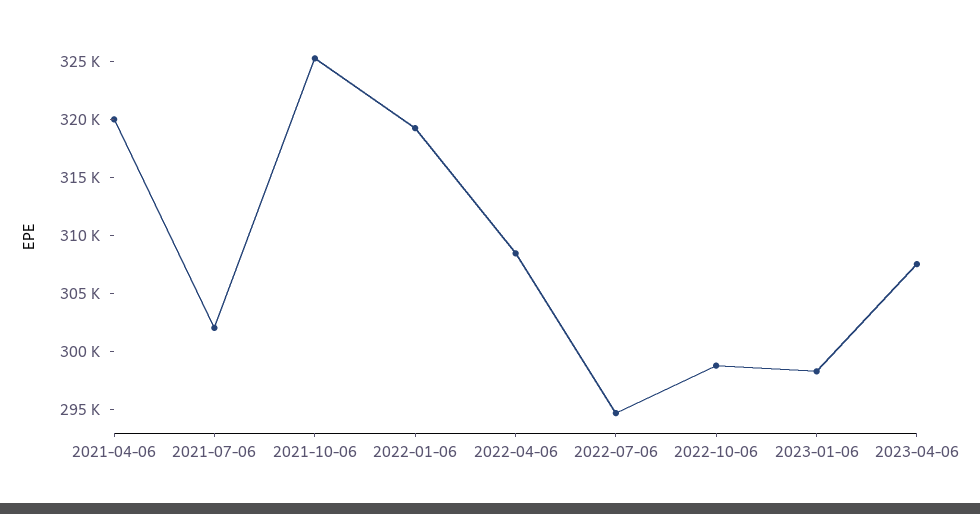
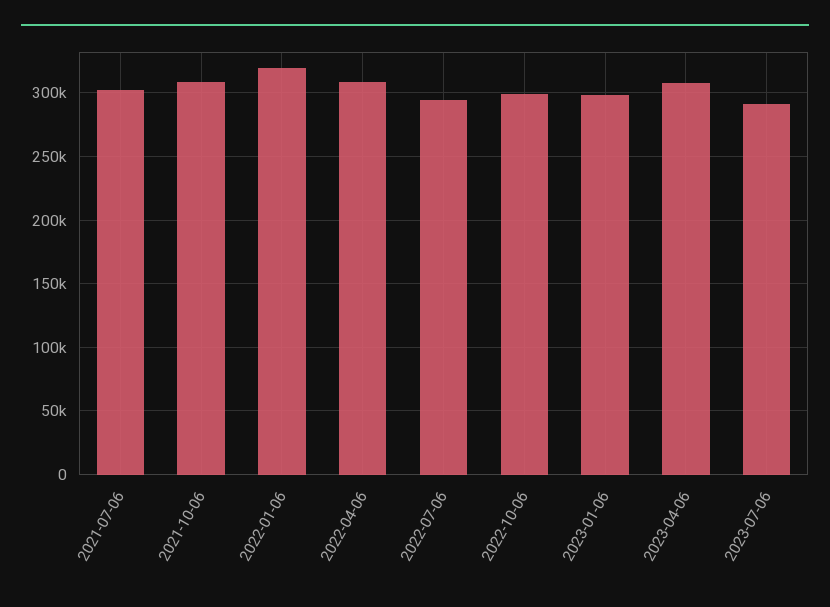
2021-04-06: 320000 -> none
2021-10-06: 325000 -> 310000
2023-07-06: none -> 290000

